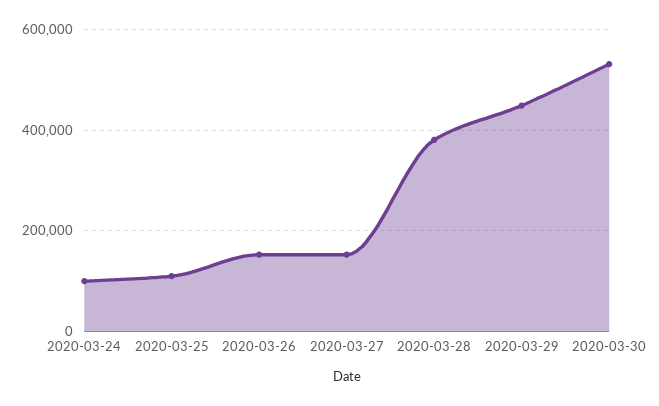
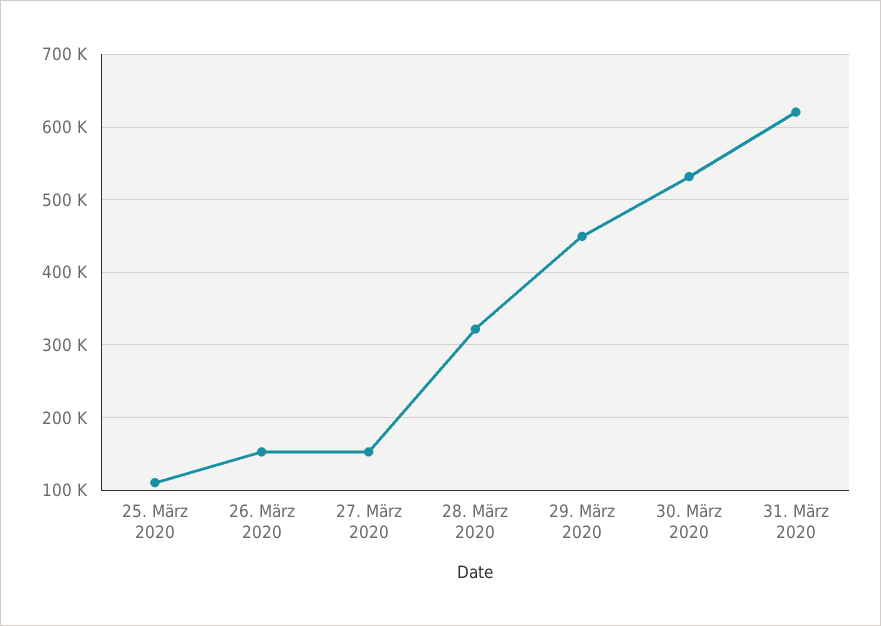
2020-03-24: 100000 -> none
2020-03-28: 380000 -> 320000
31. März 2020: none -> 620000

